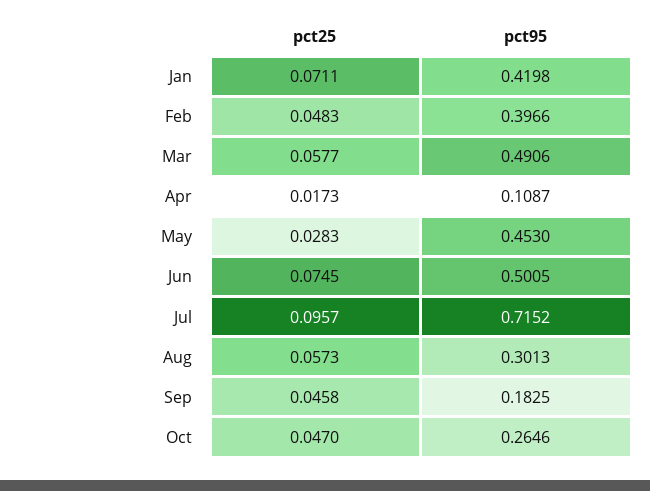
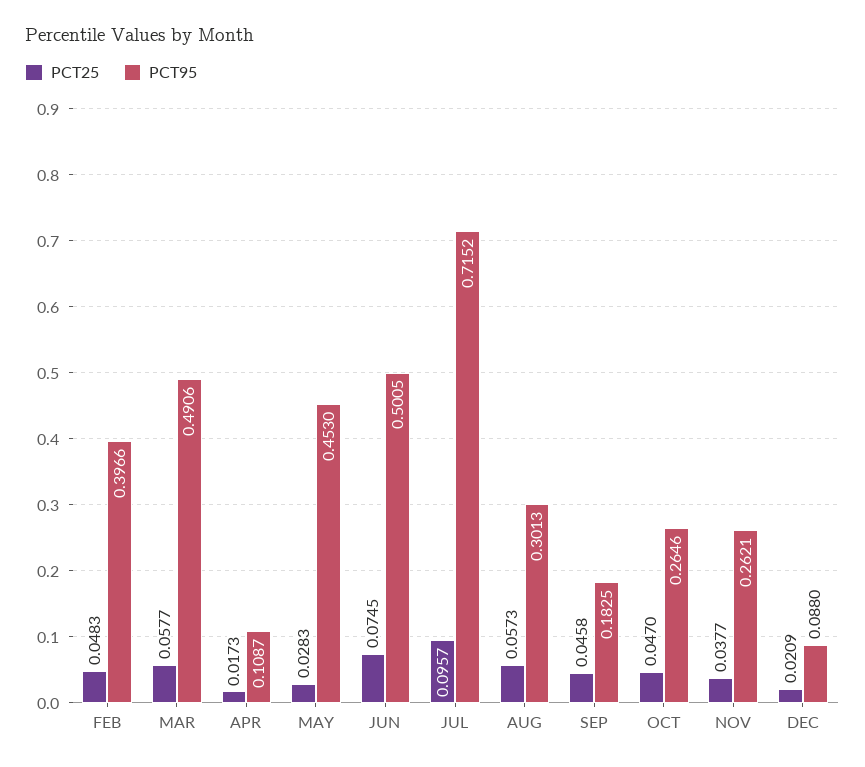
pct25, Jan: 0.0711 -> none
pct95, Jan: 0.4198 -> none
pct25, NOV: none -> 0.0377
pct95, NOV: none -> 0.2621
pct25, DEC: none -> 0.0209
pct95, DEC: none -> 0.088

